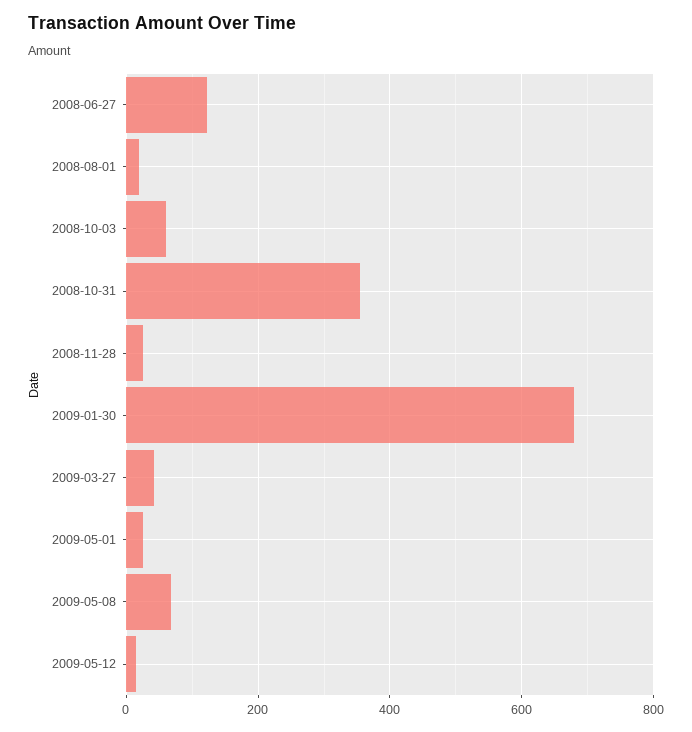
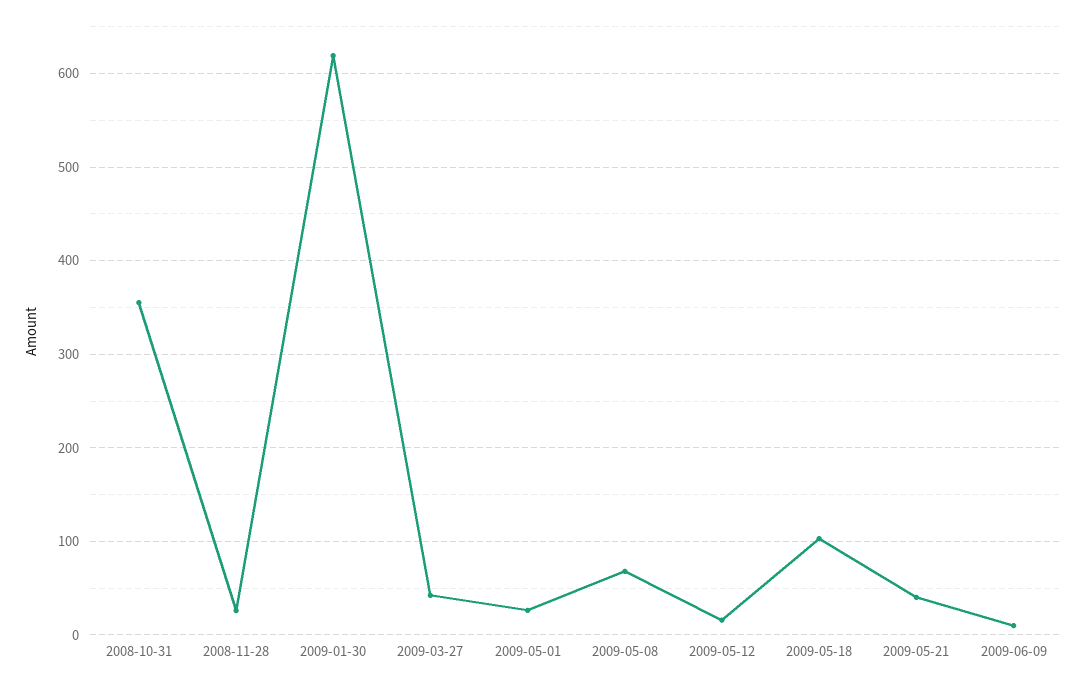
2008-06-27: 120 -> none
2008-08-01: 20 -> none
2008-10-03: 60 -> none
2009-01-30: 680 -> 620
2009-05-18: none -> 100
2009-05-21: none -> 40
2009-06-09: none -> 10

